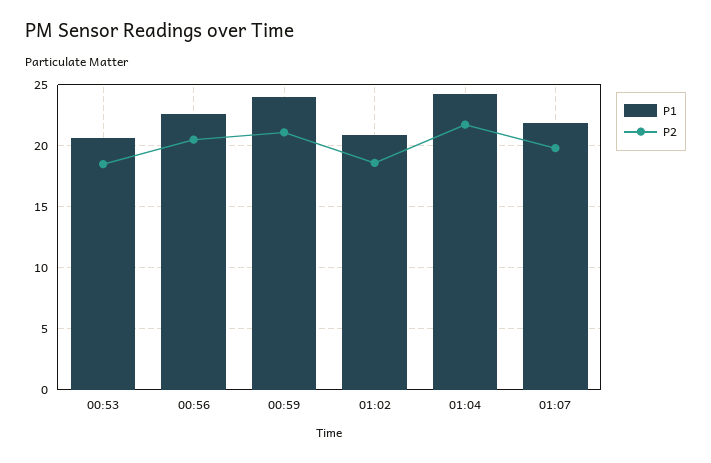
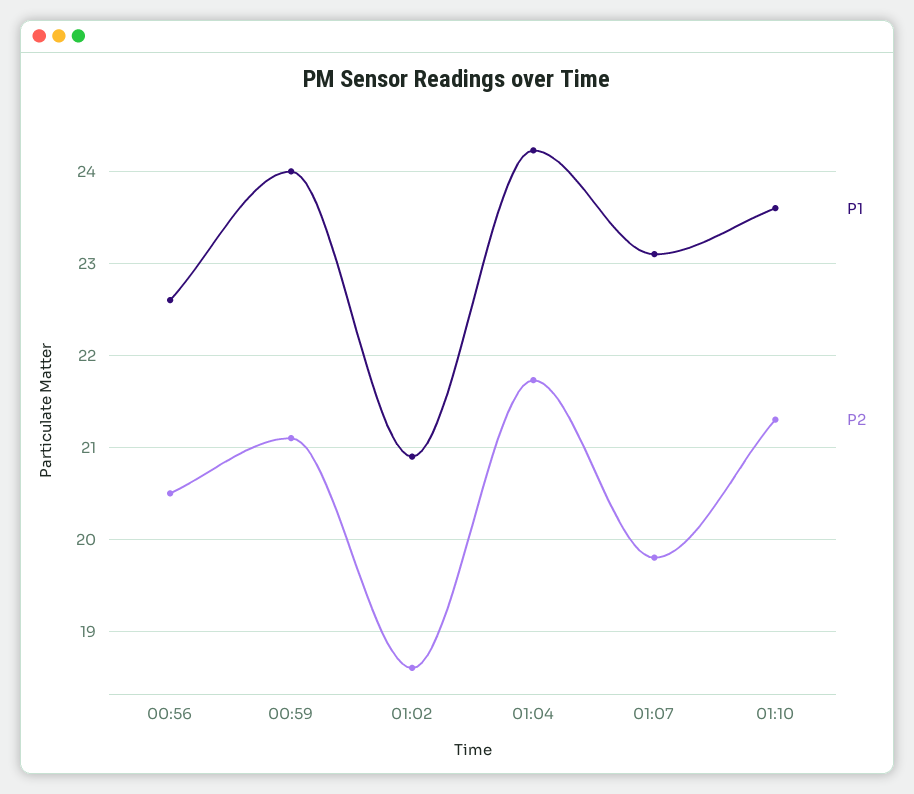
P1, 00:53: 20.5 -> none
P2, 00:53: 18.5 -> none
P1, 01:07: 22 -> 23.1
P1, 01:10: none -> 23.6
P2, 01:10: none -> 21.3

